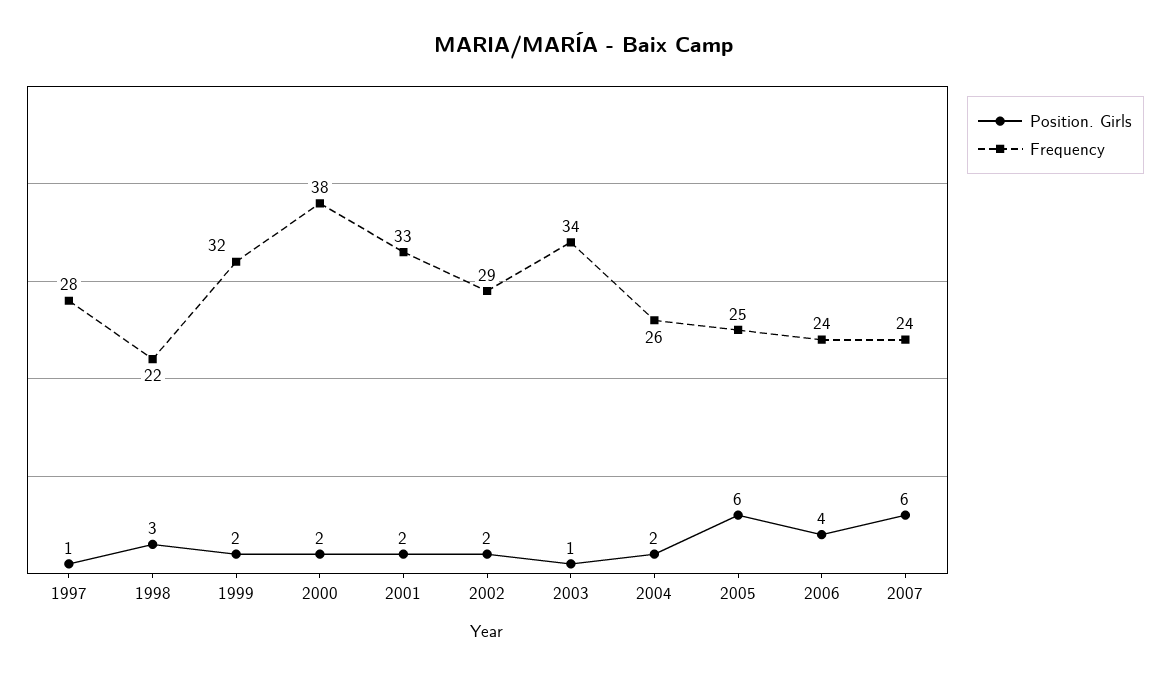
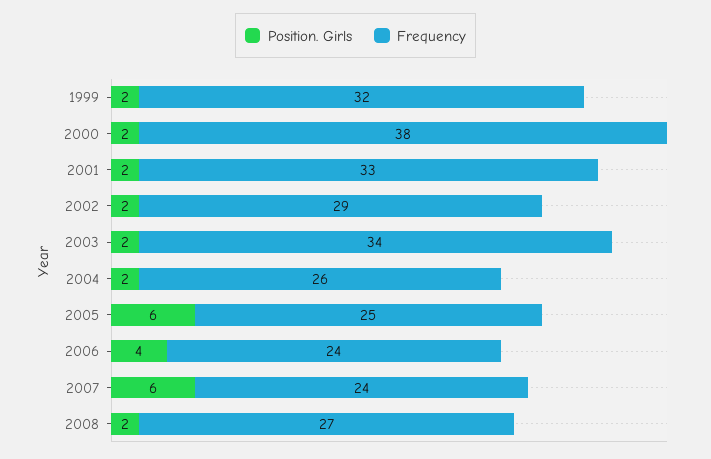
Position. Girls, 1997: 1 -> none
Frequency, 1997: 28 -> none
Position. Girls, 1998: 3 -> none
Frequency, 1998: 22 -> none
Position. Girls, 2003: 1 -> 2
Position. Girls, 2008: none -> 2
Frequency, 2008: none -> 27

